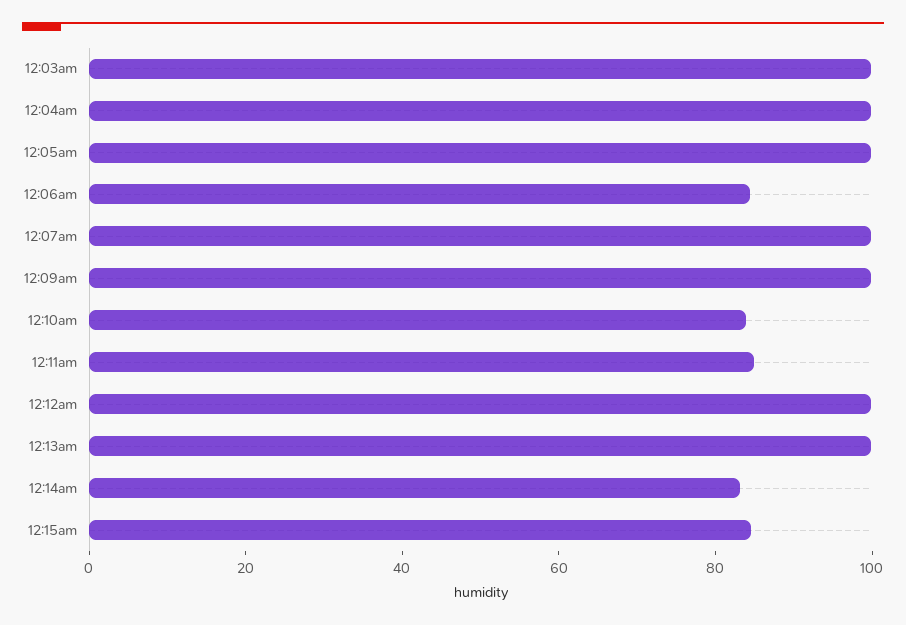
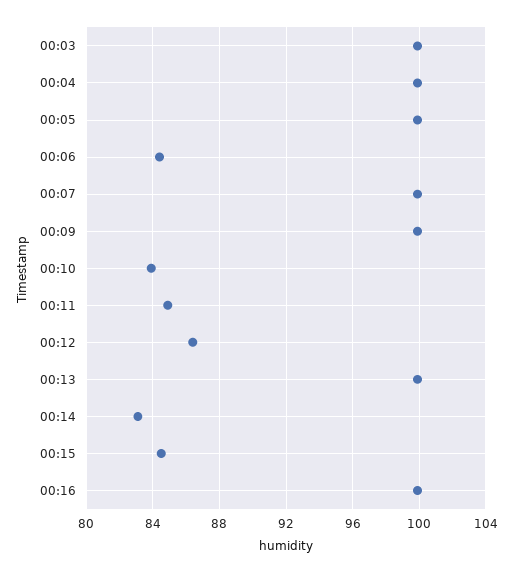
12:12am: 100 -> 86.5
00:16: none -> 100

